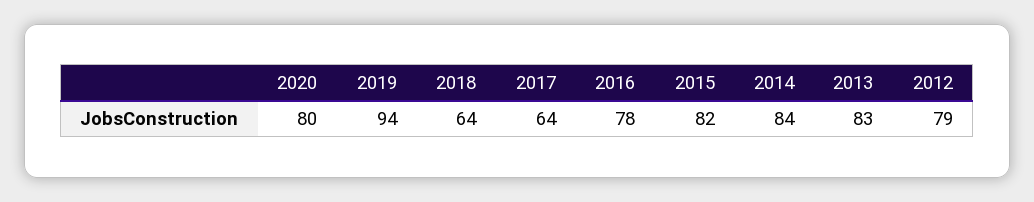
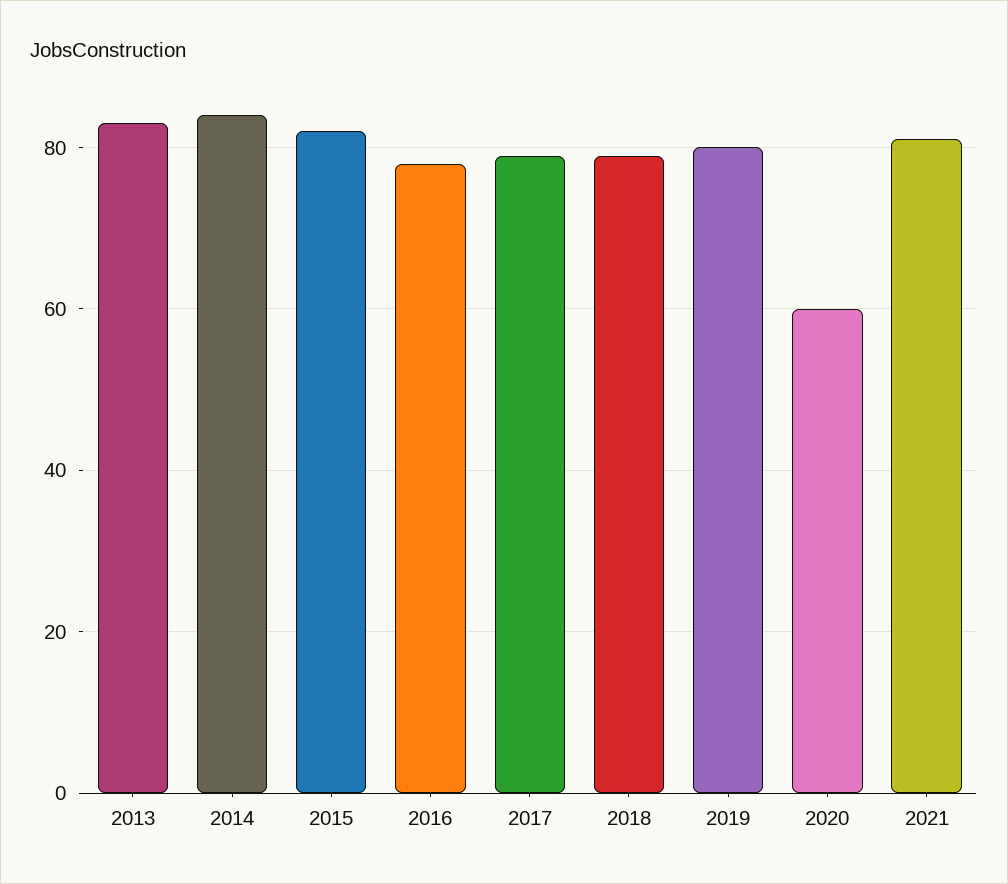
2020: 80 -> 60
2019: 94 -> 80
2018: 64 -> 80
2017: 64 -> 80
2012: 79 -> none
2021: none -> 80

